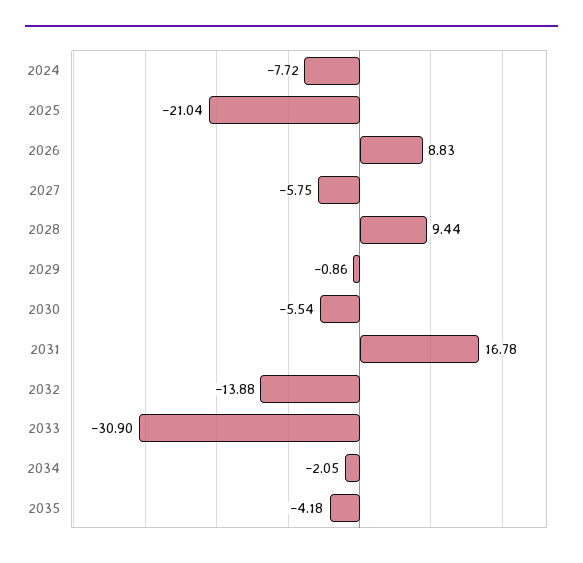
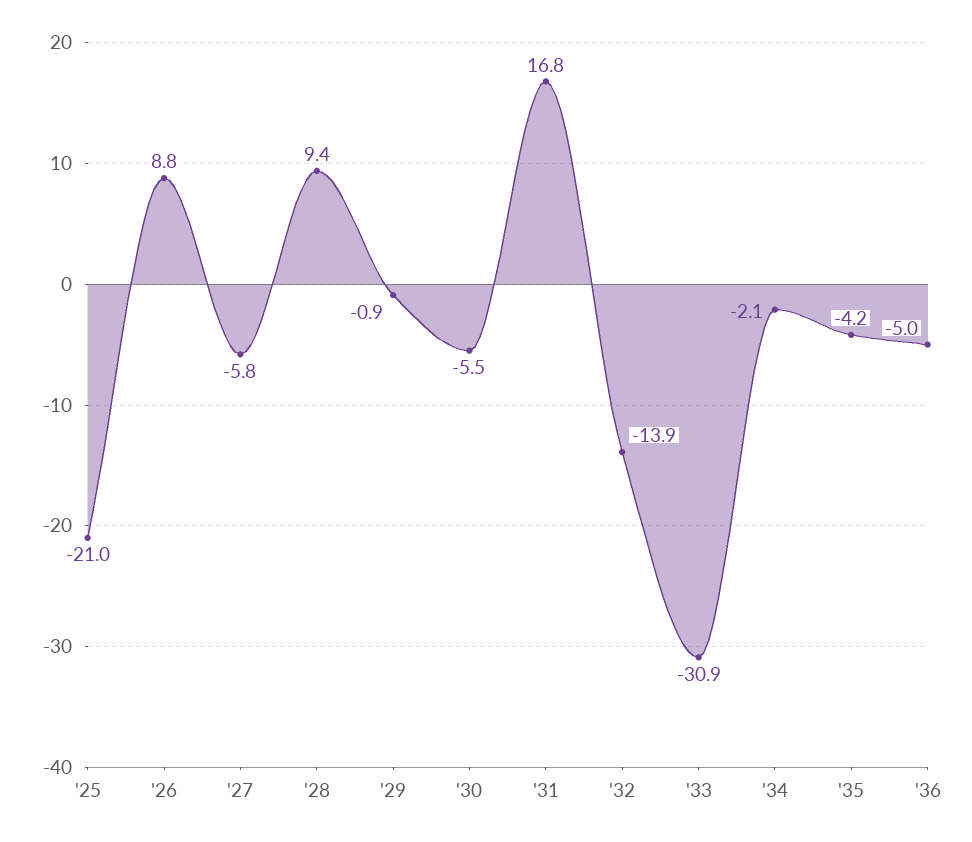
2024: -7.72 -> none
'36: none -> -5

